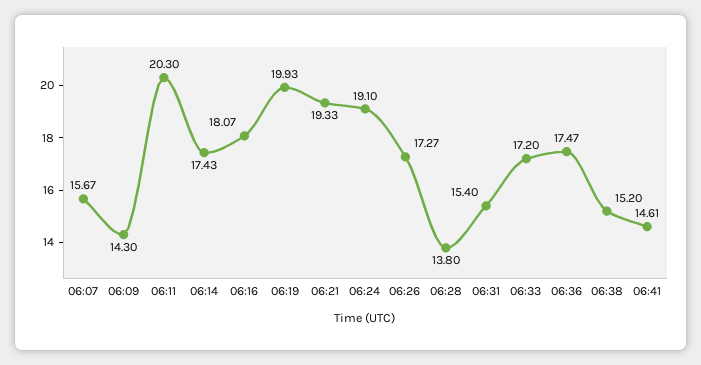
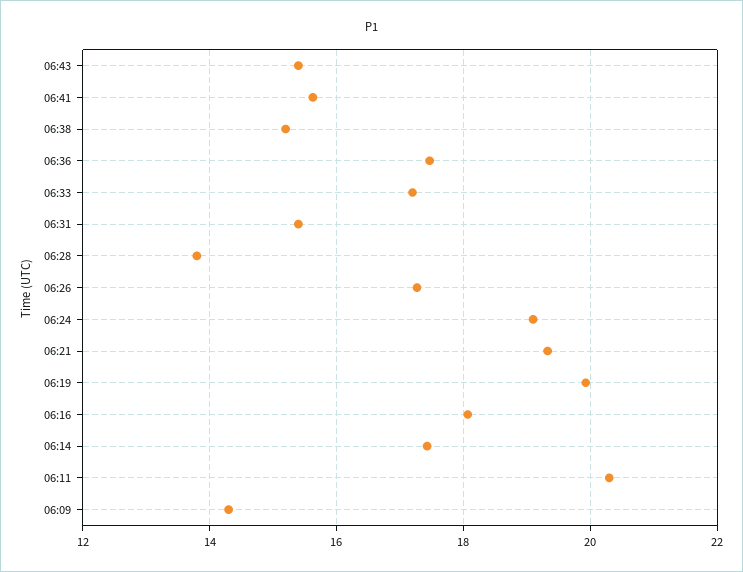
06:07: 15.67 -> none
06:41: 14.61 -> 15.6
06:43: none -> 15.4

